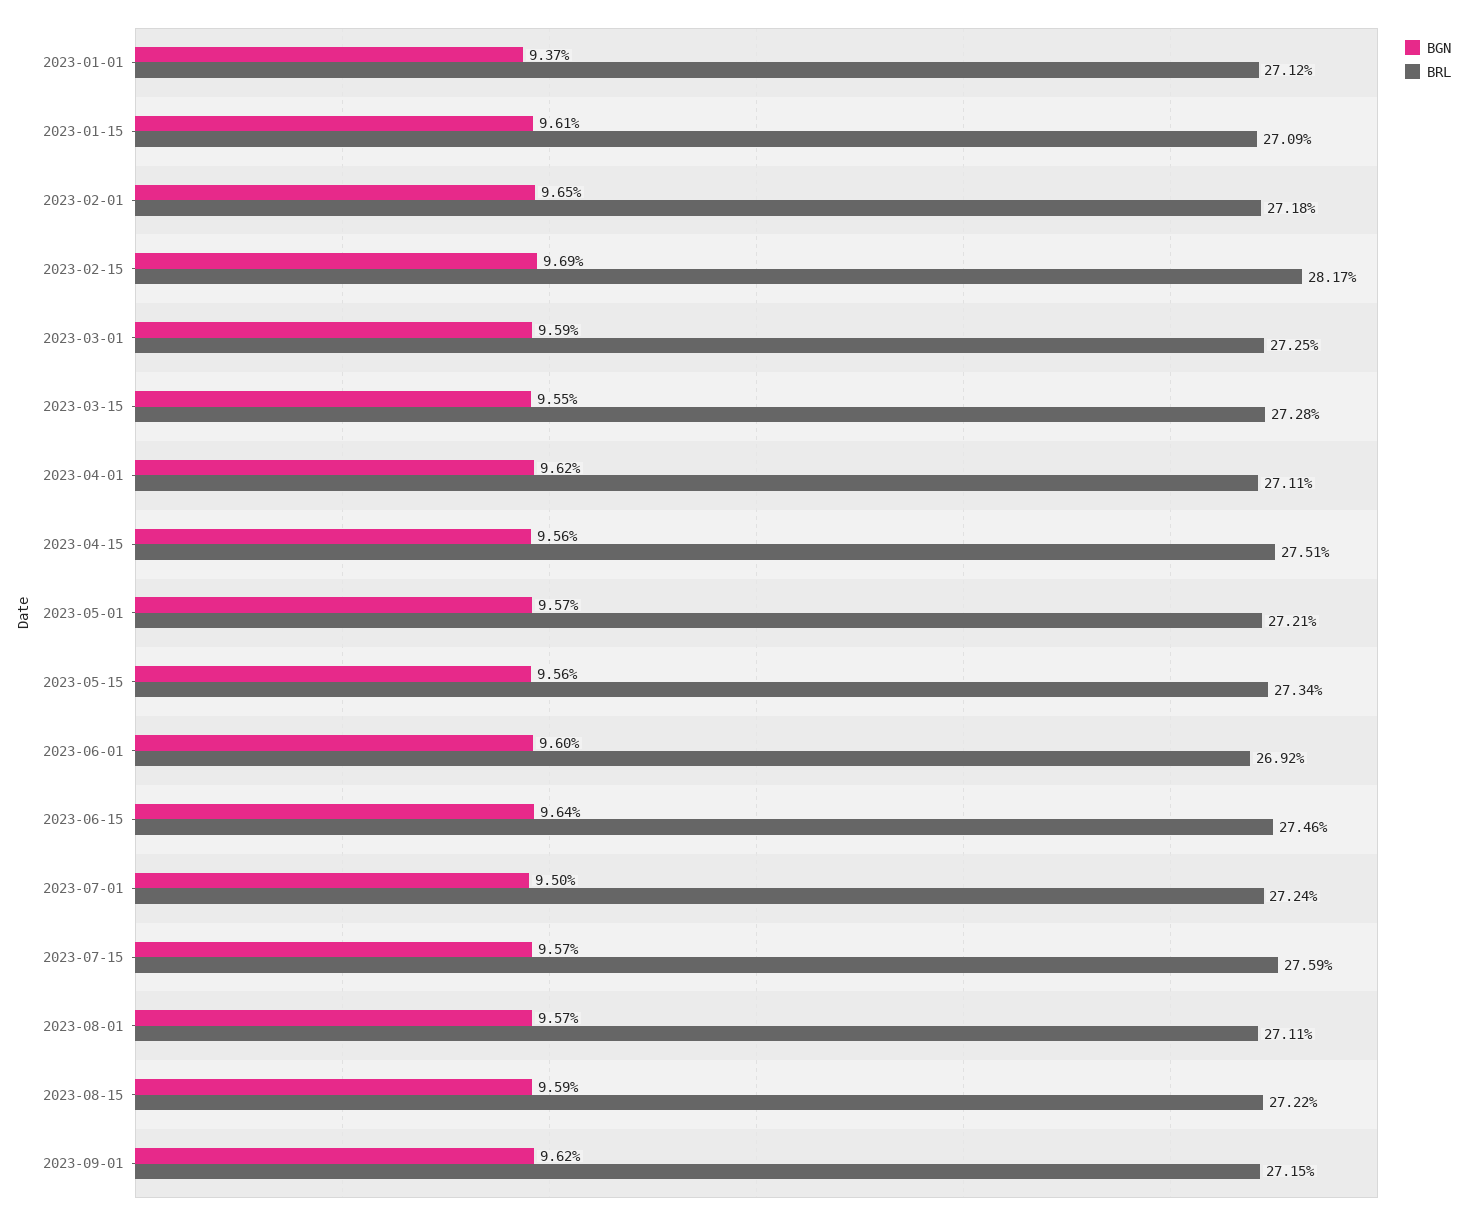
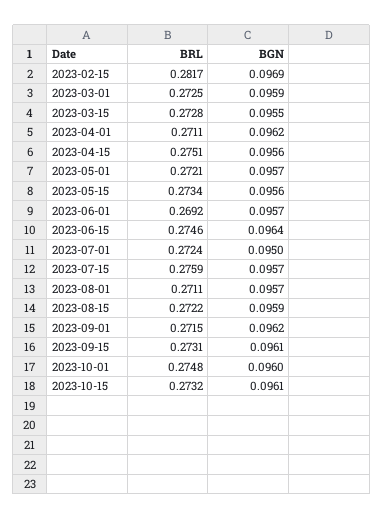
BGN, 2023-01-01: 0.0937 -> none
BRL, 2023-01-01: 0.2712 -> none
BGN, 2023-01-15: 0.0961 -> none
BRL, 2023-01-15: 0.2709 -> none
BGN, 2023-02-01: 0.0965 -> none
BRL, 2023-02-01: 0.2718 -> none
BGN, 2023-06-01: 0.096 -> 0.0957
BRL, 2023-09-15: none -> 0.2731
BGN, 2023-09-15: none -> 0.0961
BRL, 2023-10-01: none -> 0.2748
BGN, 2023-10-01: none -> 0.096
BRL, 2023-10-15: none -> 0.2732
BGN, 2023-10-15: none -> 0.0961

